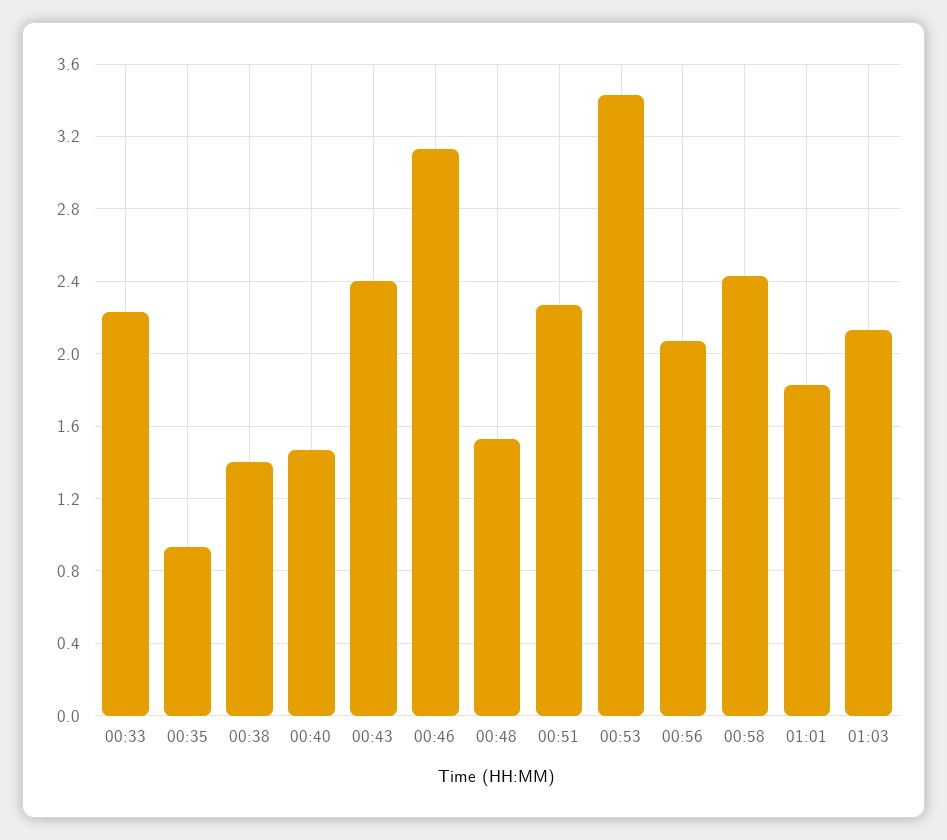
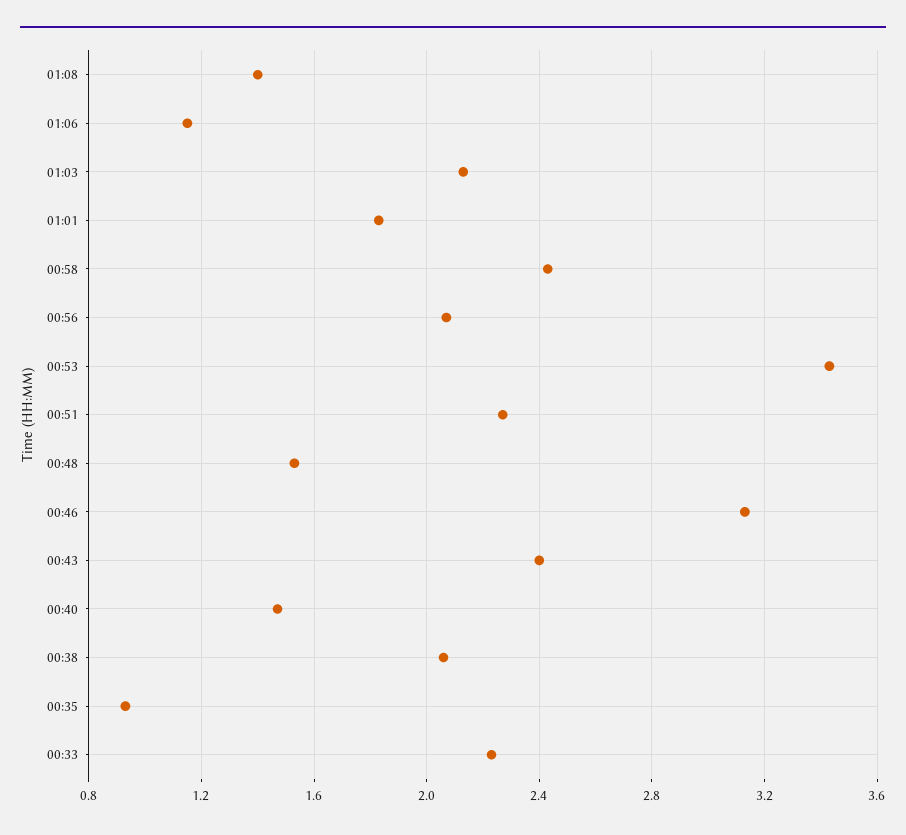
00:38: 1.4 -> 2.05
01:08: none -> 1.4
01:06: none -> 1.15

